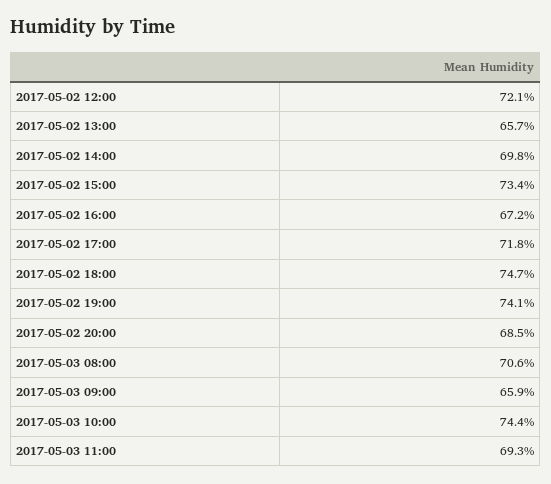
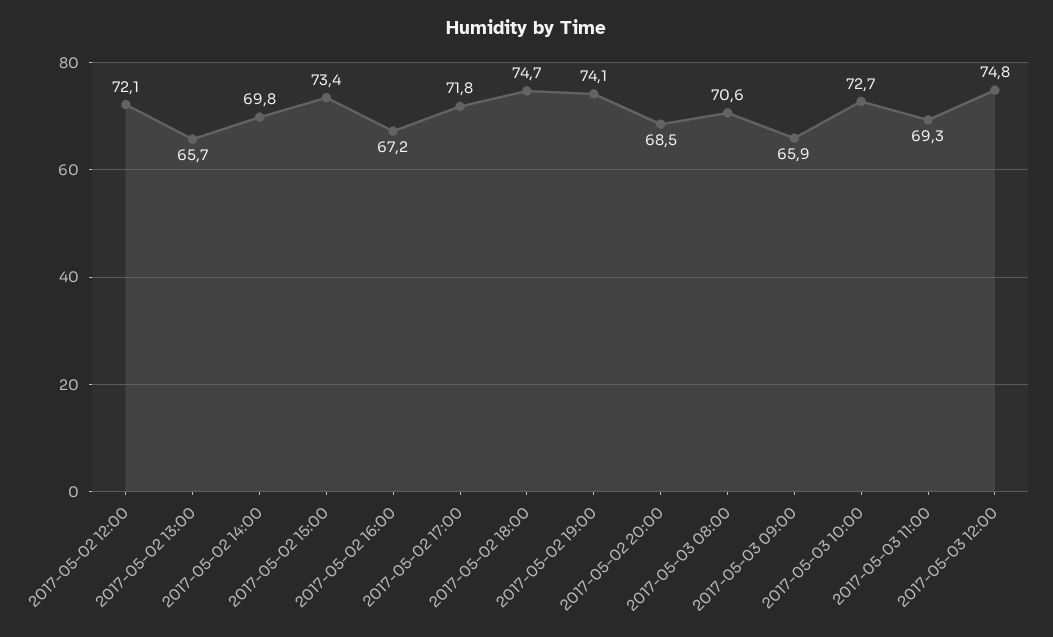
2017-05-03 10:00: 74.4 -> 72.7
2017-05-03 12:00: none -> 74.8

